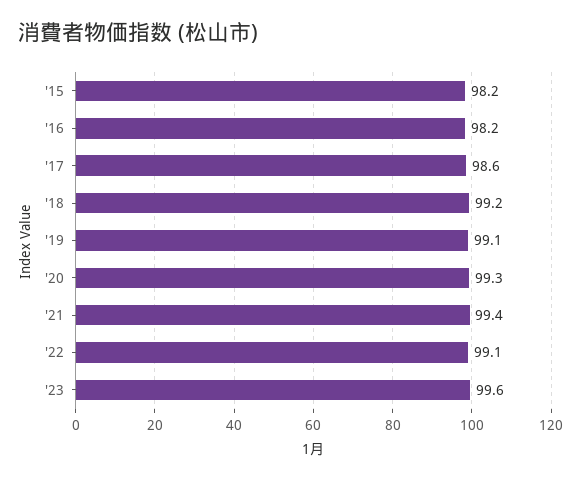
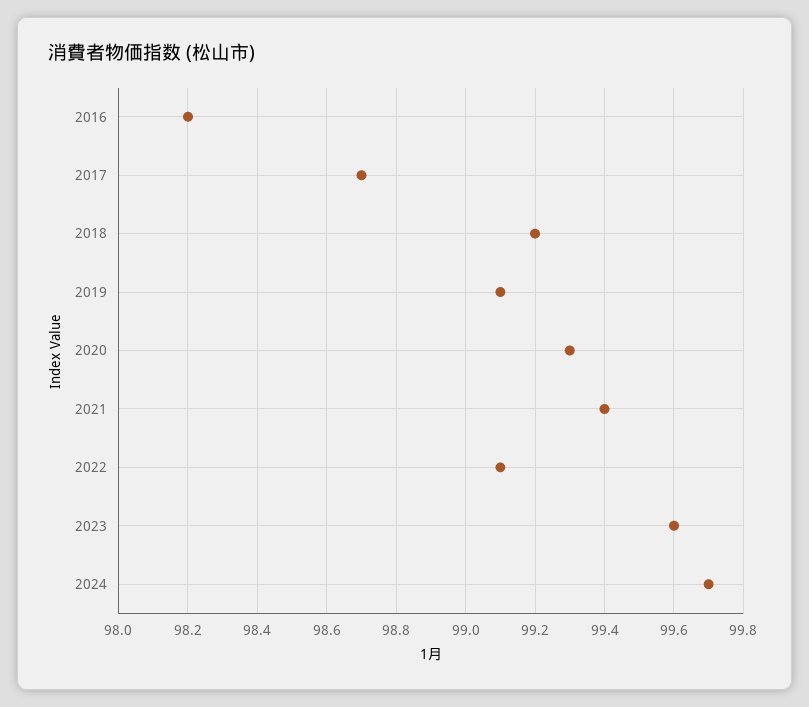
'15: 98.2 -> none
'17: 98.6 -> 98.7
2024: none -> 99.7

